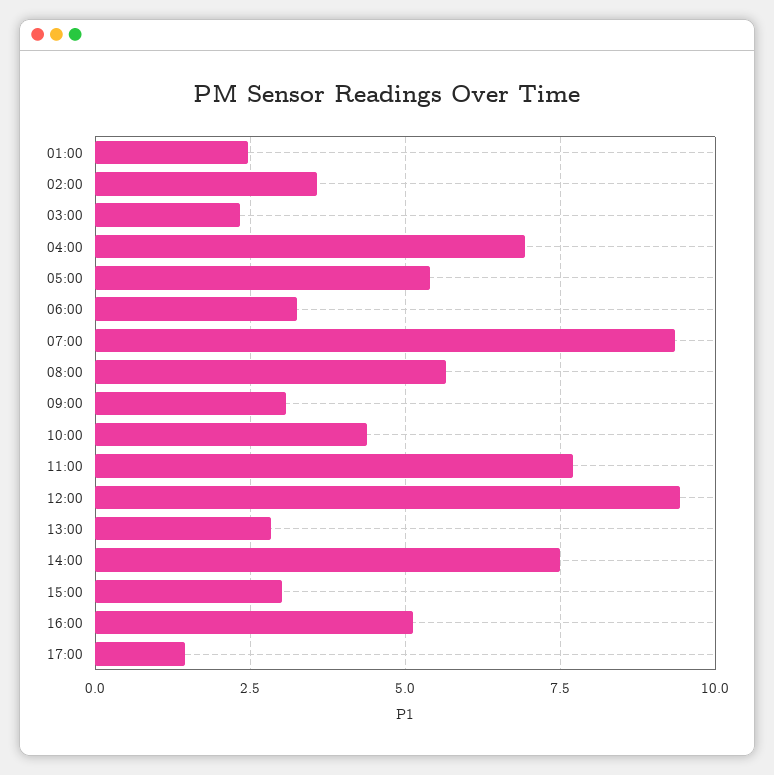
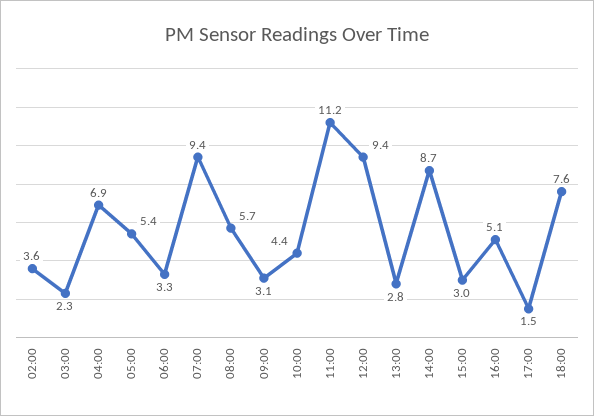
01:00: 2.5 -> none
11:00: 7.75 -> 11.2
14:00: 7.5 -> 8.7
18:00: none -> 7.6

